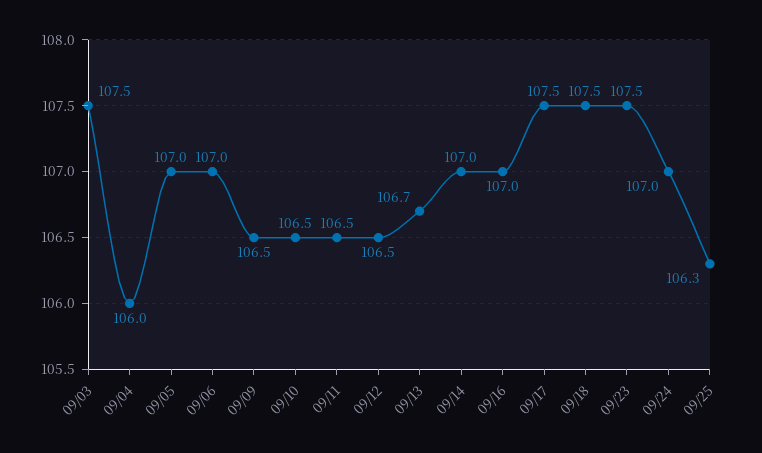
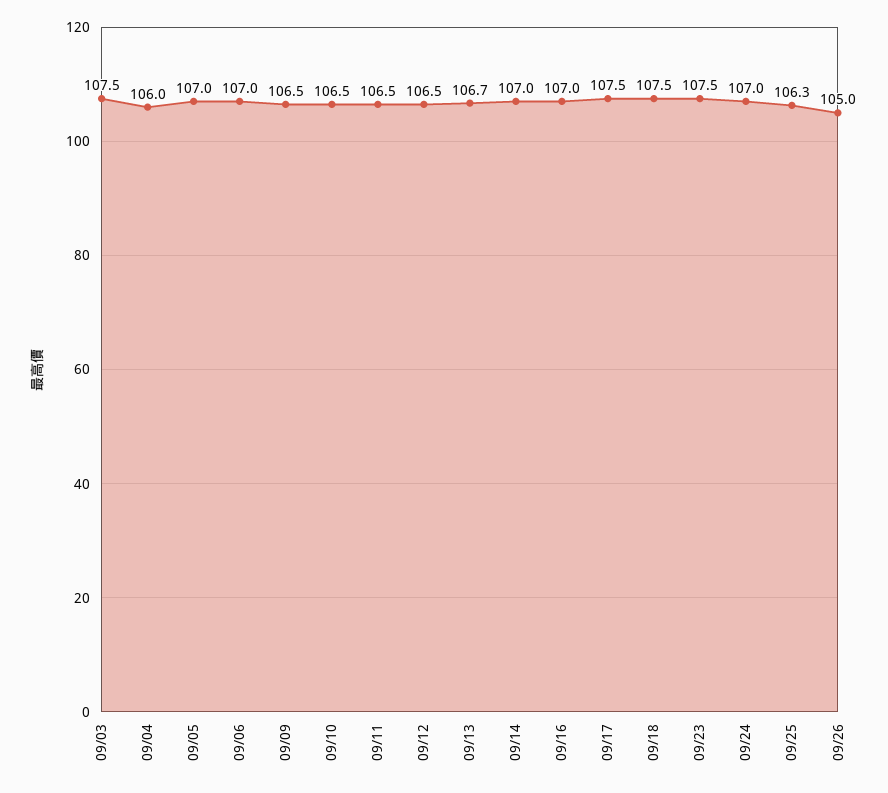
09/26: none -> 105

